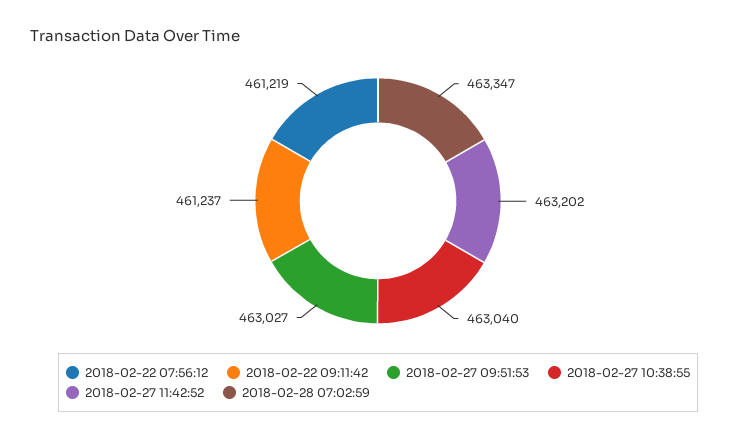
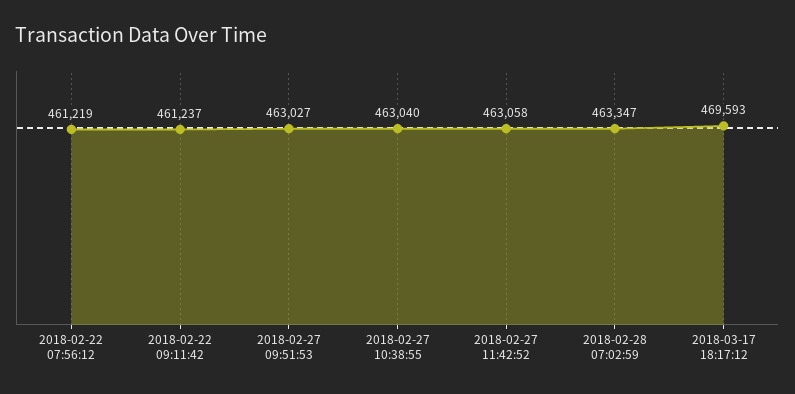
2018-02-27 11:42:52: 463202 -> 463058
2018-03-17 18:17:12: none -> 469593

